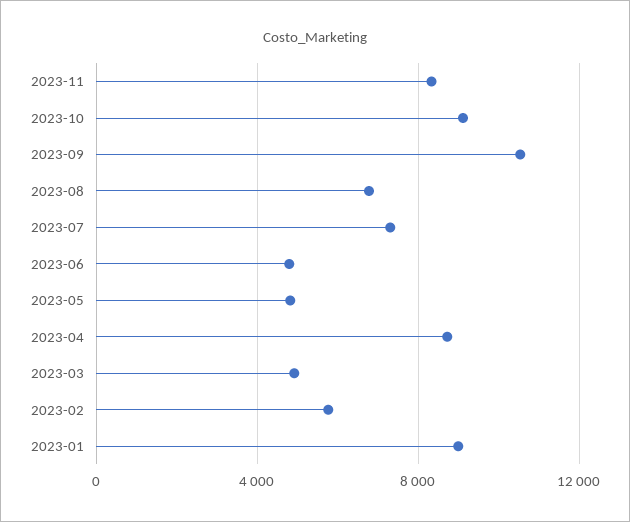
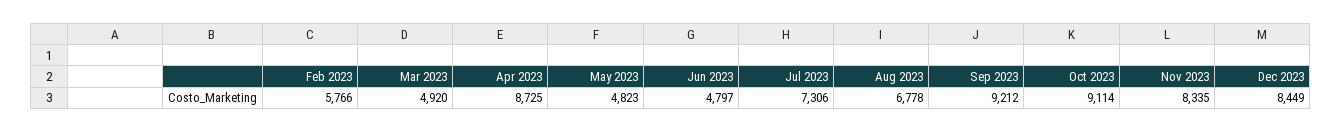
2023-09: 10500 -> 9212
2023-01: 9000 -> none
Dec 2023: none -> 8449

